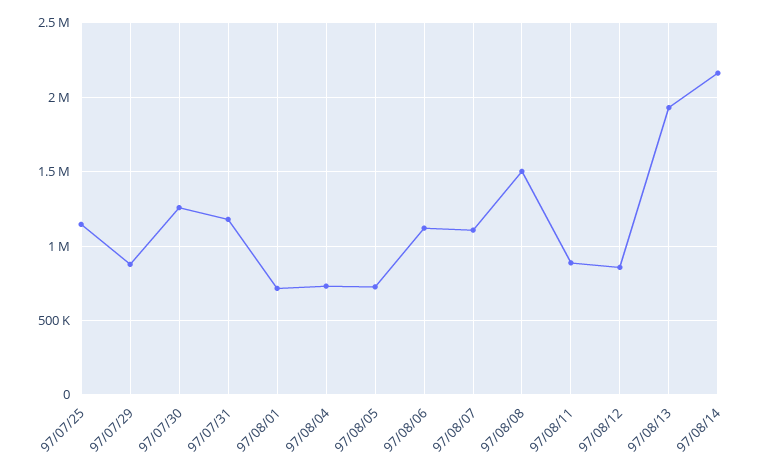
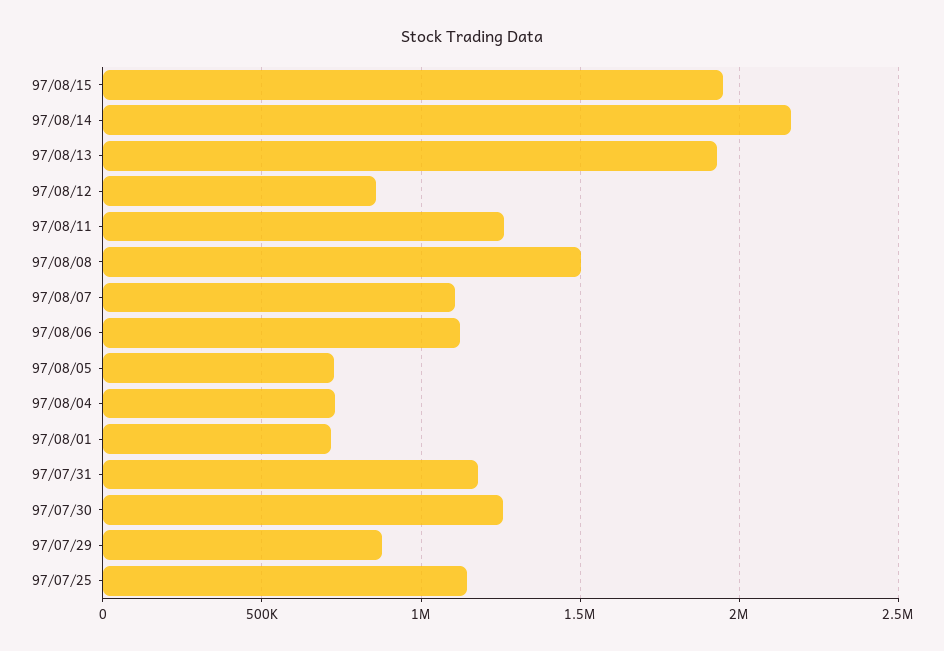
97/08/11: 900000 -> 1250000
97/08/15: none -> 1950000

